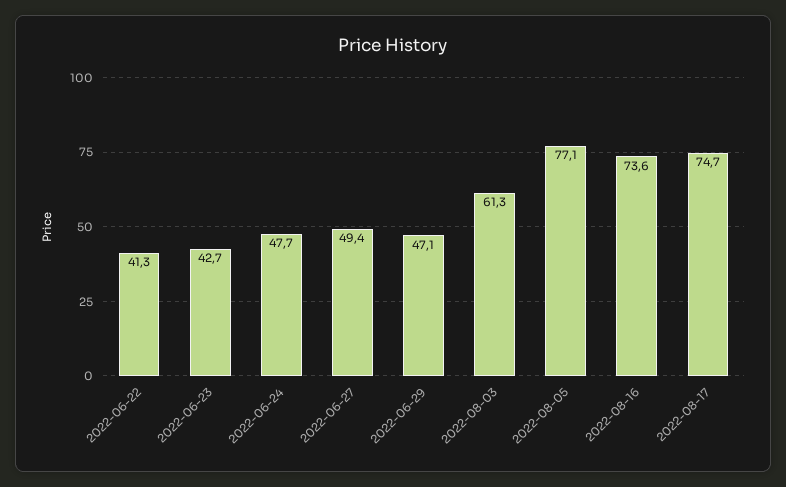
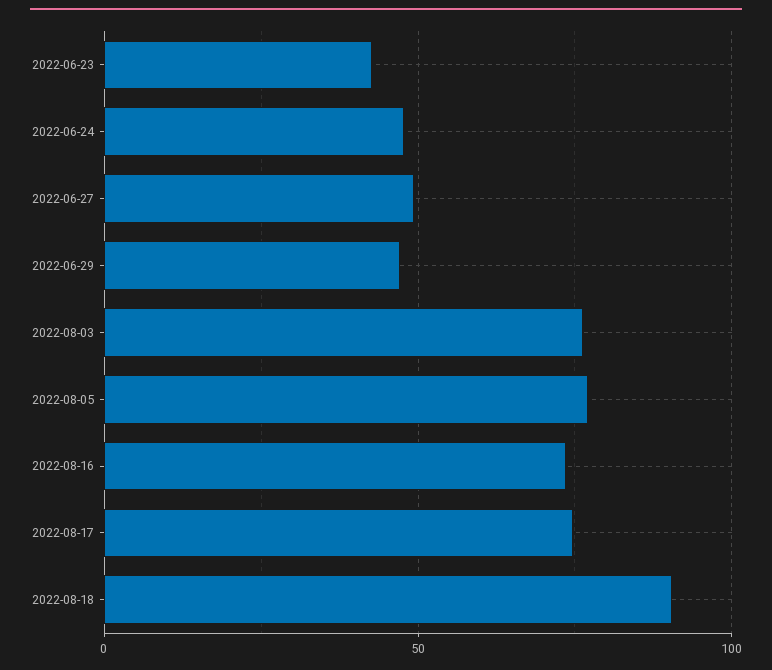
2022-06-22: 41.3 -> none
2022-08-03: 61.3 -> 75
2022-08-18: none -> 90

